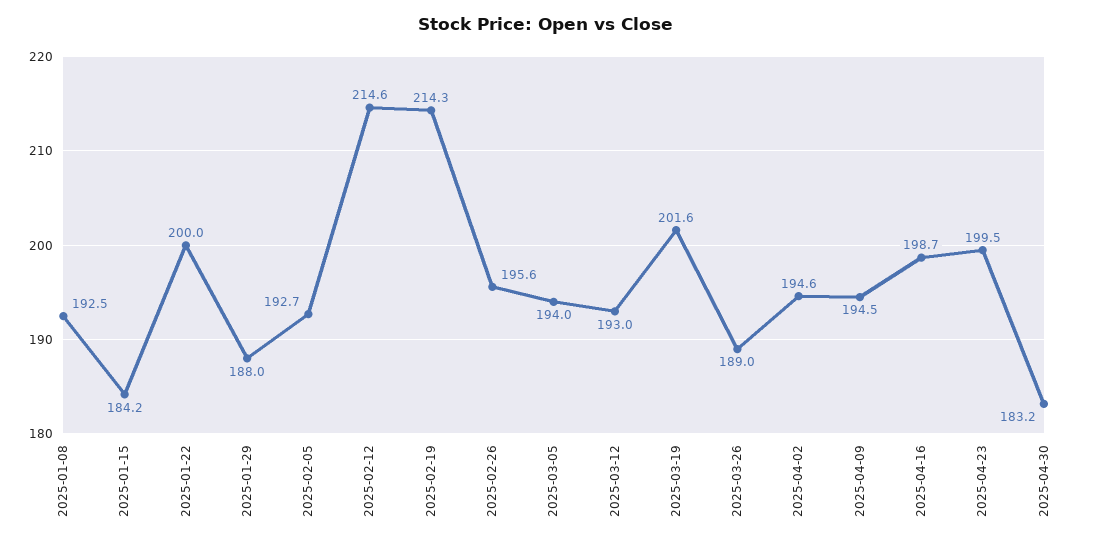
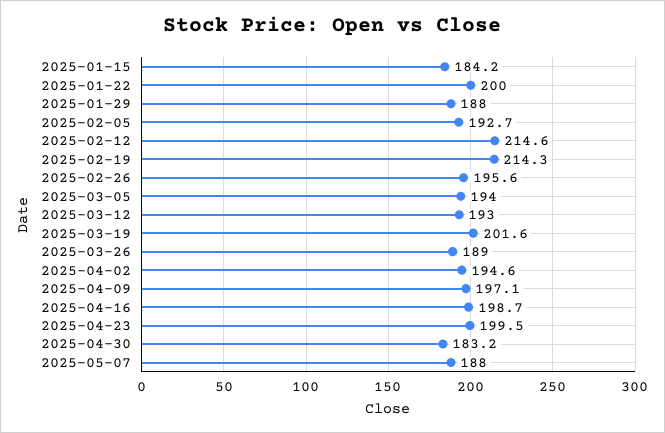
2025-01-08: 192.5 -> none
2025-04-09: 194.5 -> 197.1
2025-05-07: none -> 188

